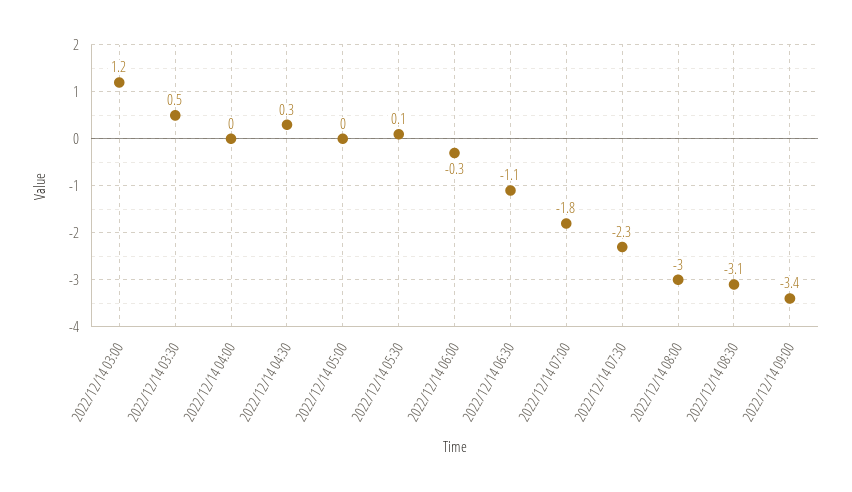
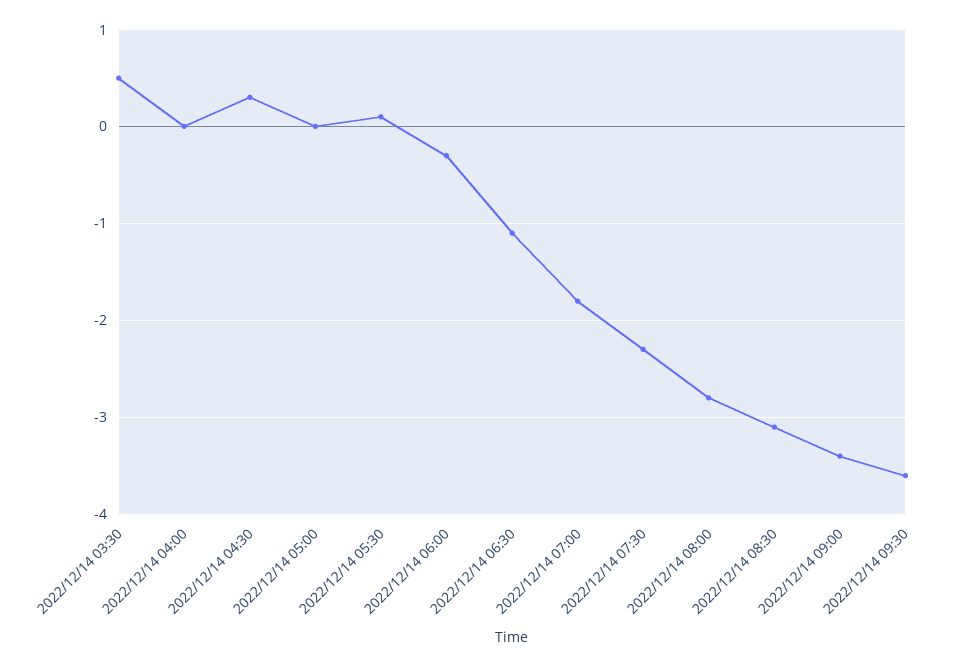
2022/12/14 03:00: 1.2 -> none
2022/12/14 08:00: -3 -> -2.8
2022/12/14 09:30: none -> -3.6

